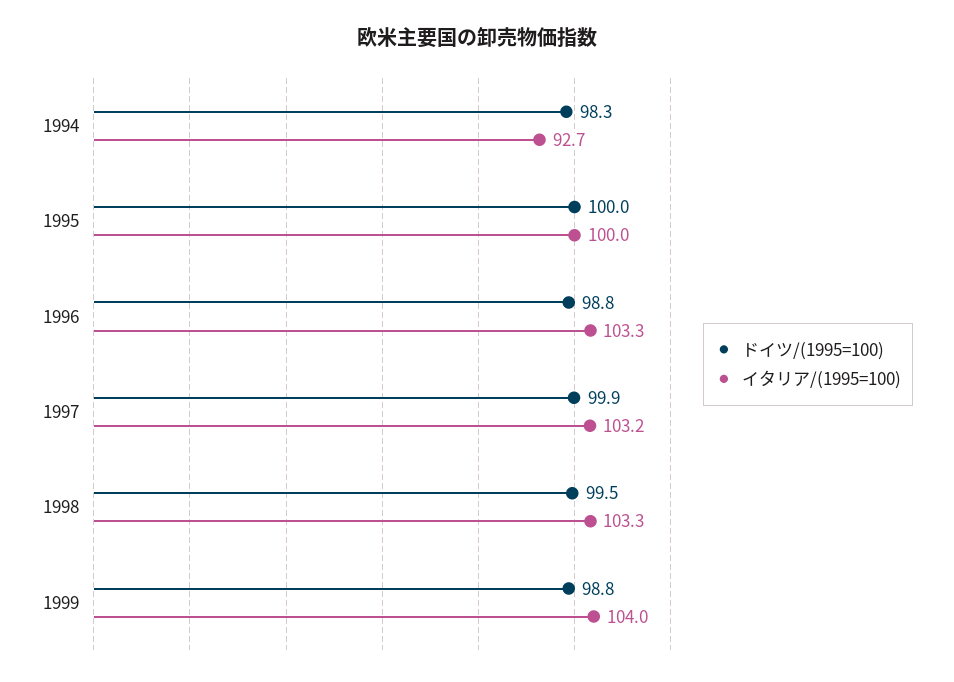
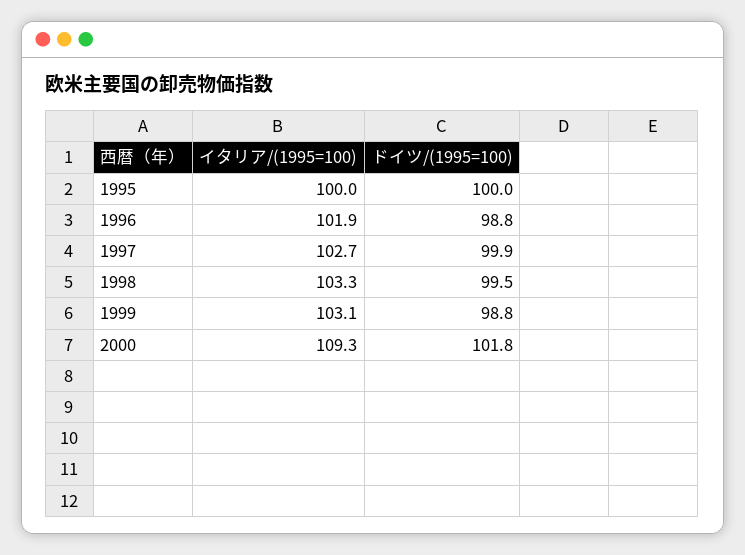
ドイツ/(1995=100), 1994: 98.3 -> none
イタリア/(1995=100), 1994: 92.7 -> none
イタリア/(1995=100), 1996: 103.3 -> 101.9
イタリア/(1995=100), 1997: 103.2 -> 102.7
イタリア/(1995=100), 1999: 104 -> 103.1
イタリア/(1995=100), 2000: none -> 109.3
ドイツ/(1995=100), 2000: none -> 101.8

